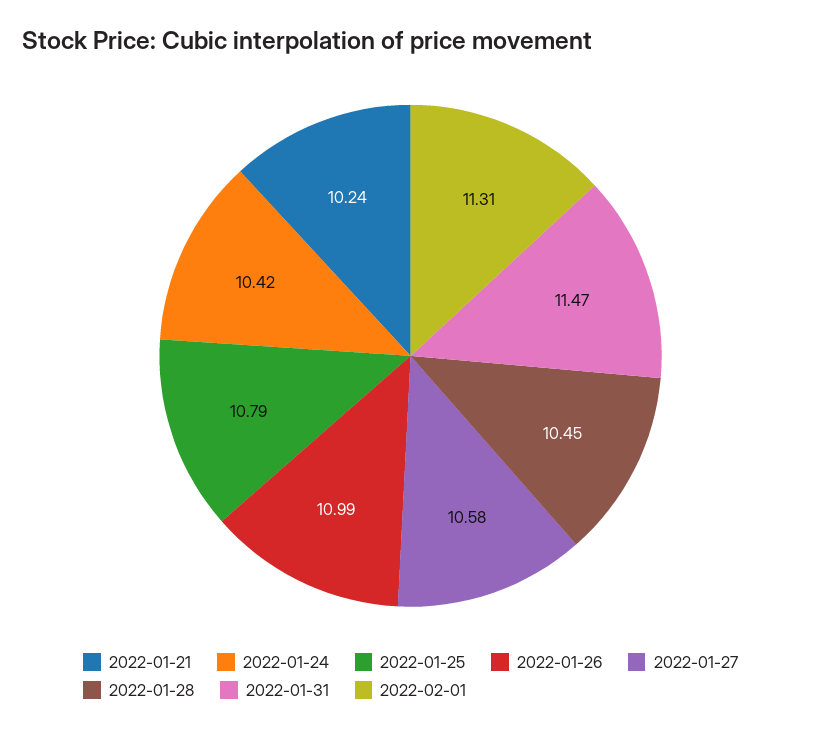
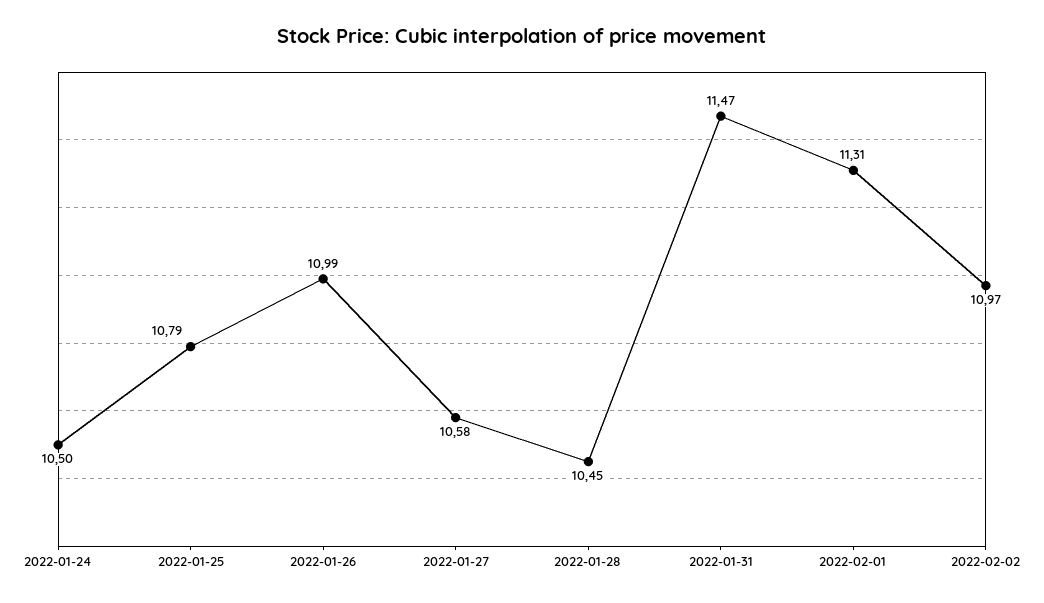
2022-01-21: 10.24 -> none
2022-01-24: 10.42 -> 10.5
2022-02-02: none -> 10.97

